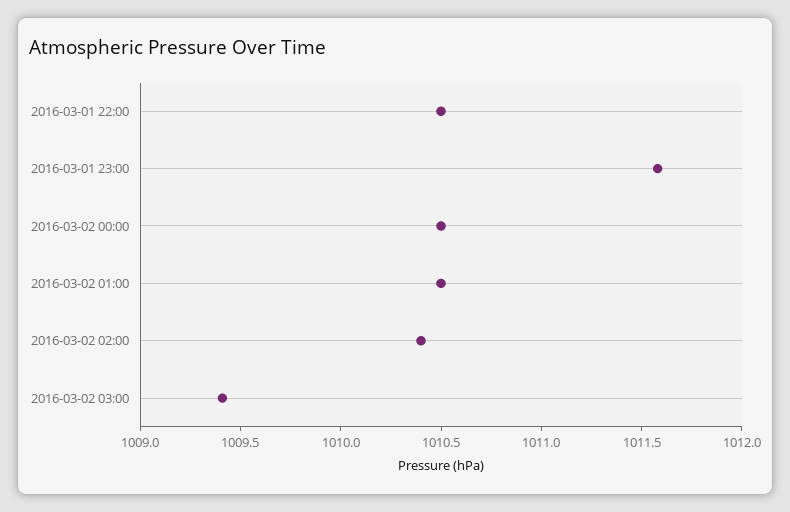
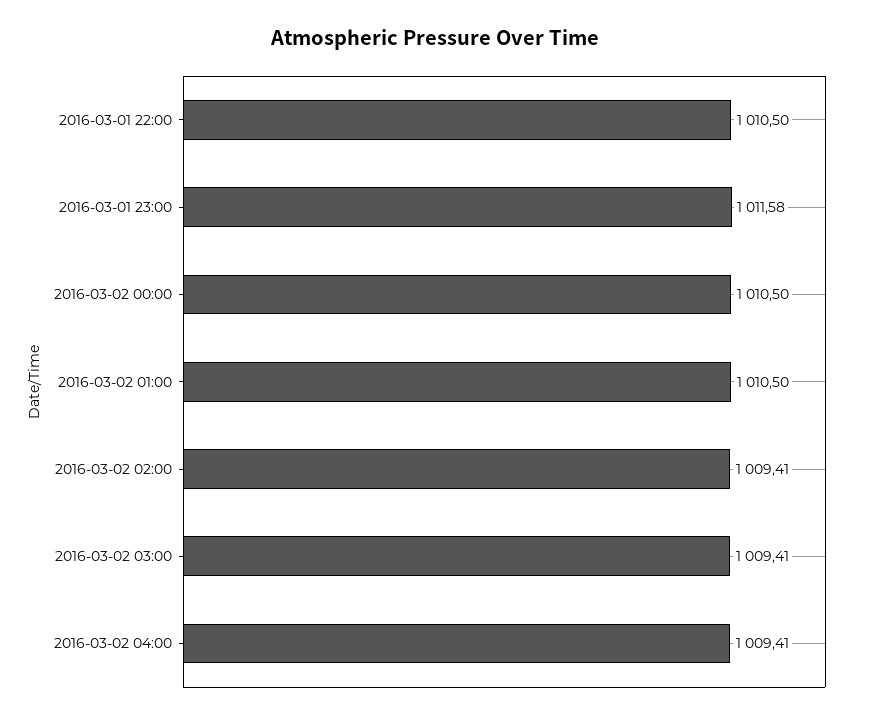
2016-03-02 02:00: 1010.4 -> 1009.41
2016-03-02 04:00: none -> 1009.41

